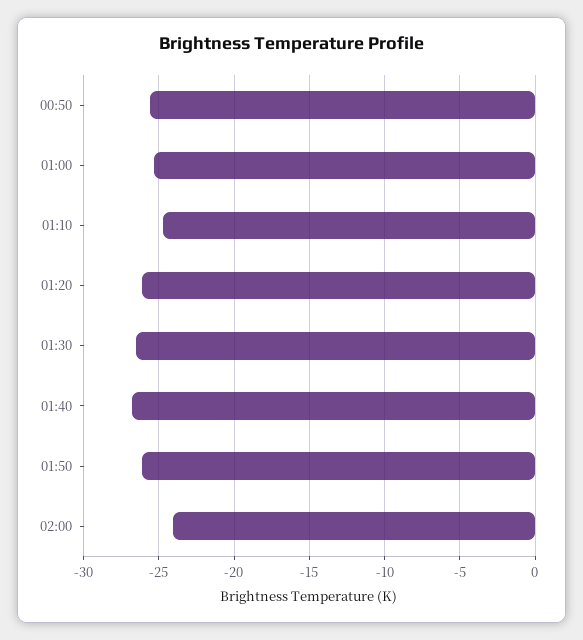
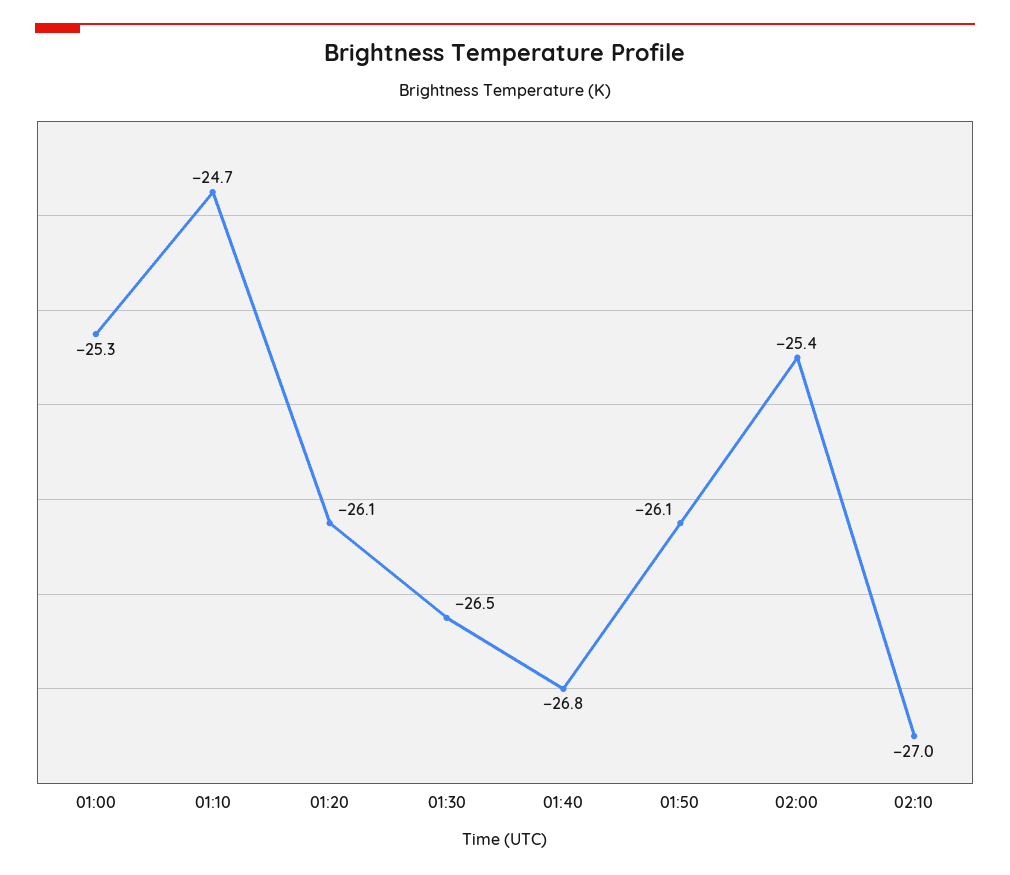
00:50: -25.5 -> none
02:00: -24 -> -25.4
02:10: none -> -27

